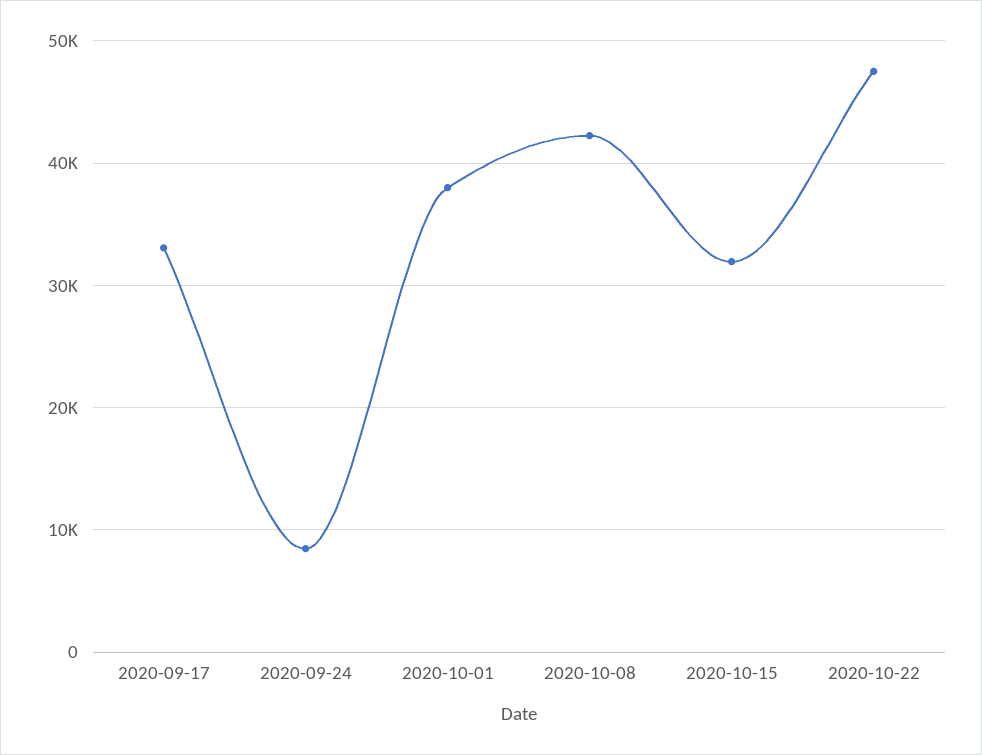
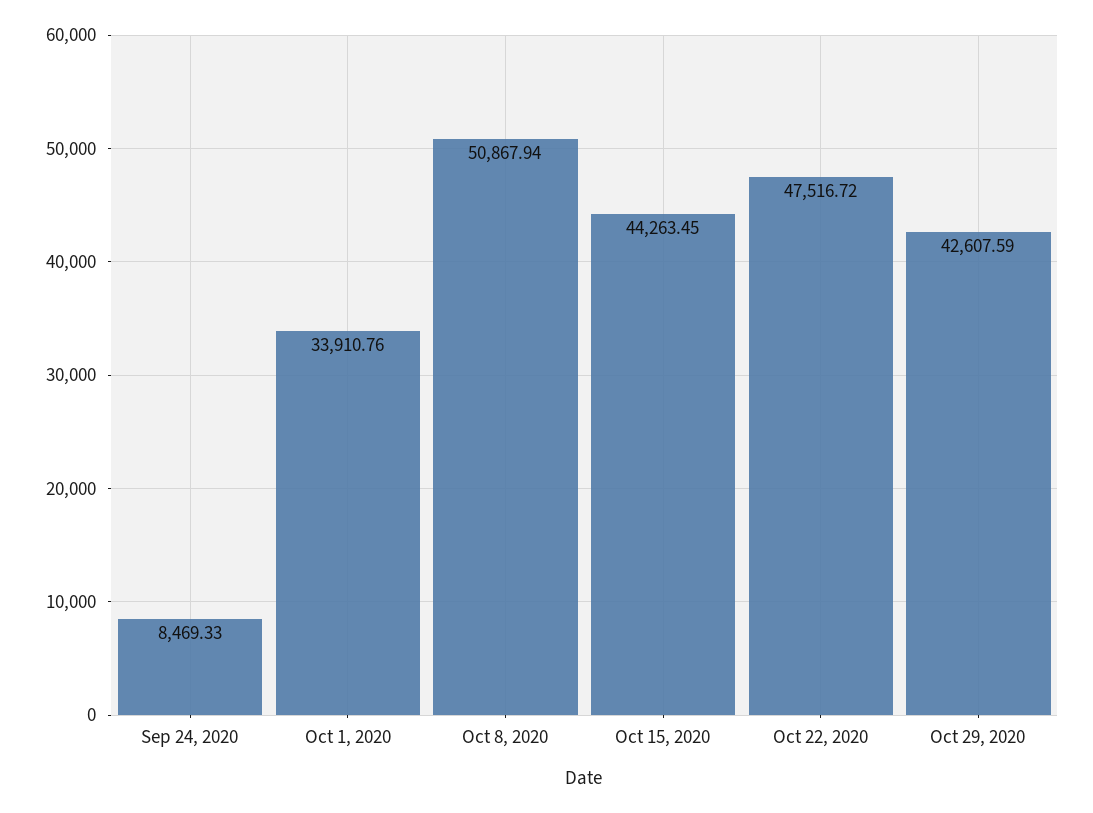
2020-09-17: 33000 -> none
2020-10-01: 38000 -> 33910.76
2020-10-08: 42000 -> 50867.94
2020-10-15: 32000 -> 44263.45
Oct 29, 2020: none -> 42607.59

